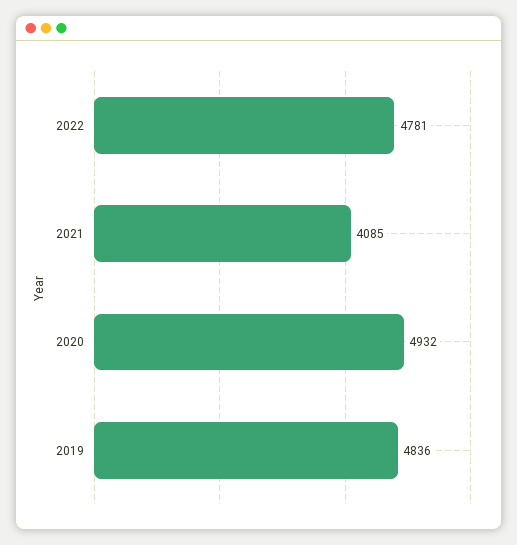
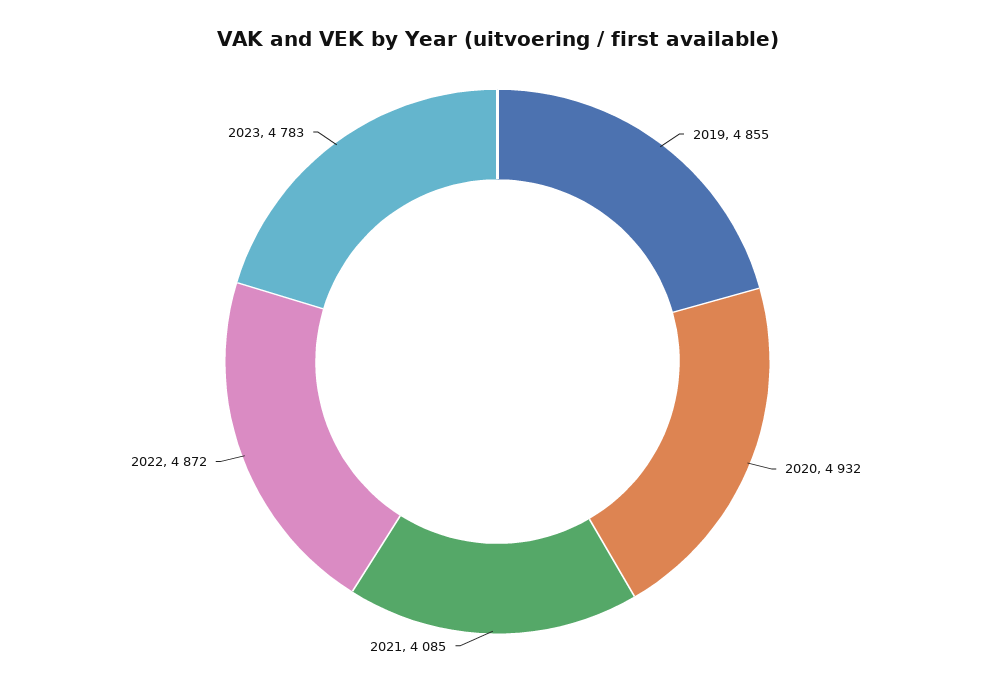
2022: 4781 -> 4872
2019: 4836 -> 4855
2023: none -> 4783

